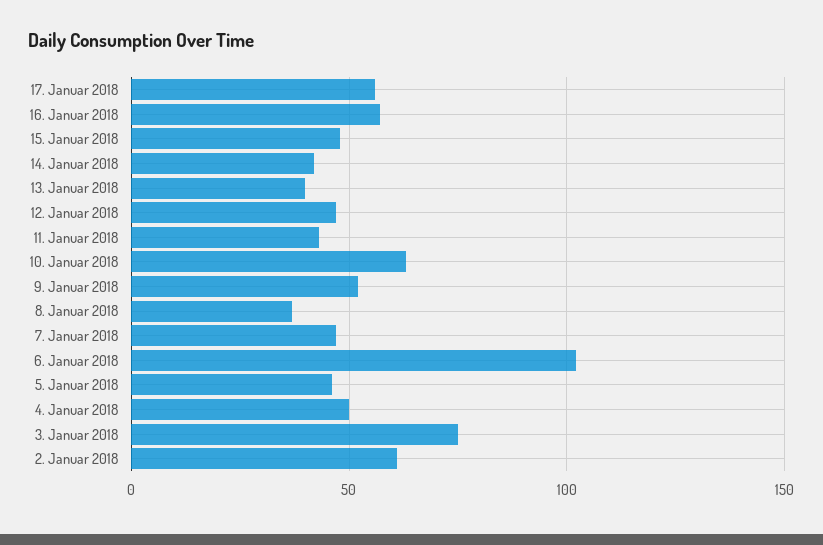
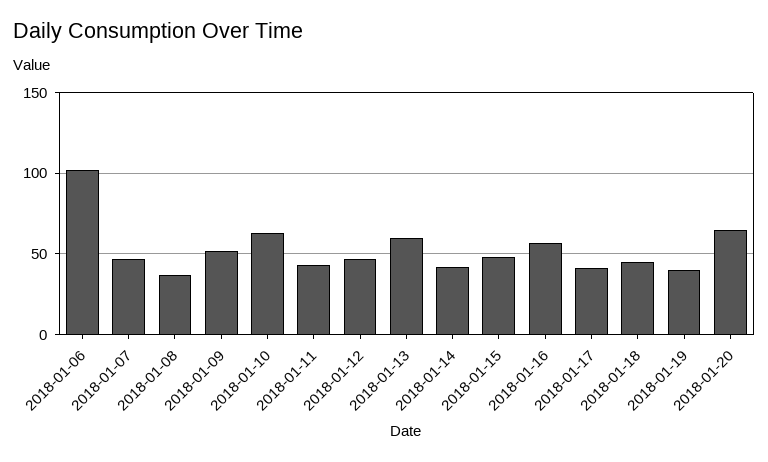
17. Januar 2018: 55 -> 40
13. Januar 2018: 40 -> 60
5. Januar 2018: 45 -> none
4. Januar 2018: 50 -> none
3. Januar 2018: 75 -> none
2. Januar 2018: 60 -> none
2018-01-18: none -> 45
2018-01-19: none -> 40
2018-01-20: none -> 65

